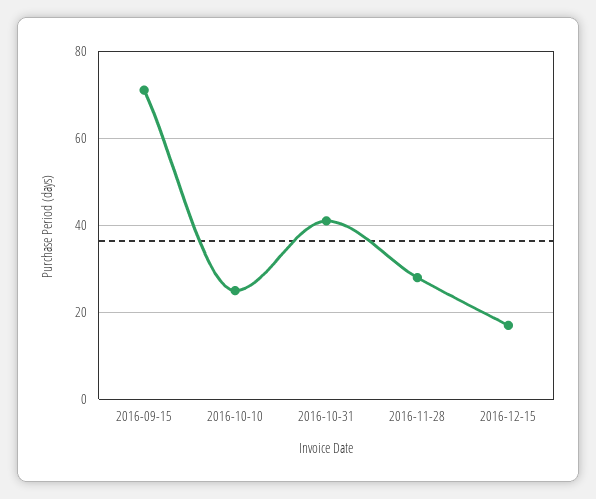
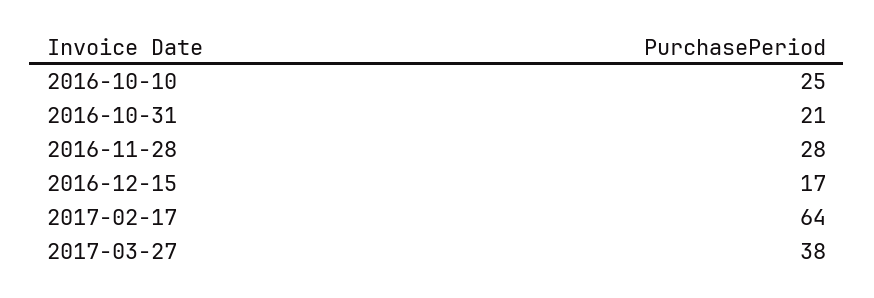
2016-09-15: 70 -> none
2016-10-31: 40 -> 21
2017-02-17: none -> 64
2017-03-27: none -> 38

